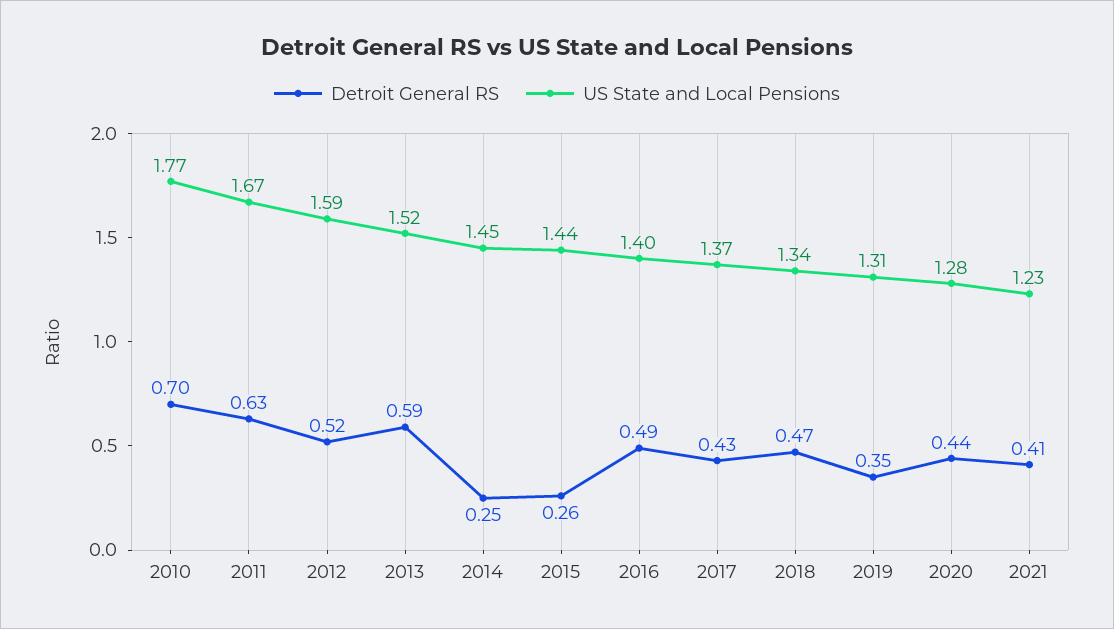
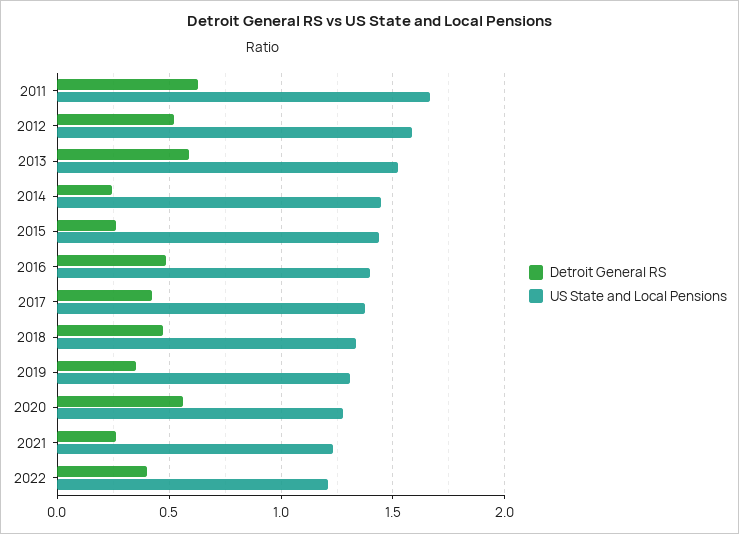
Detroit General RS, 2010: 0.7 -> none
US State and Local Pensions, 2010: 1.77 -> none
Detroit General RS, 2020: 0.44 -> 0.55
Detroit General RS, 2021: 0.41 -> 0.25
Detroit General RS, 2022: none -> 0.4
US State and Local Pensions, 2022: none -> 1.2

